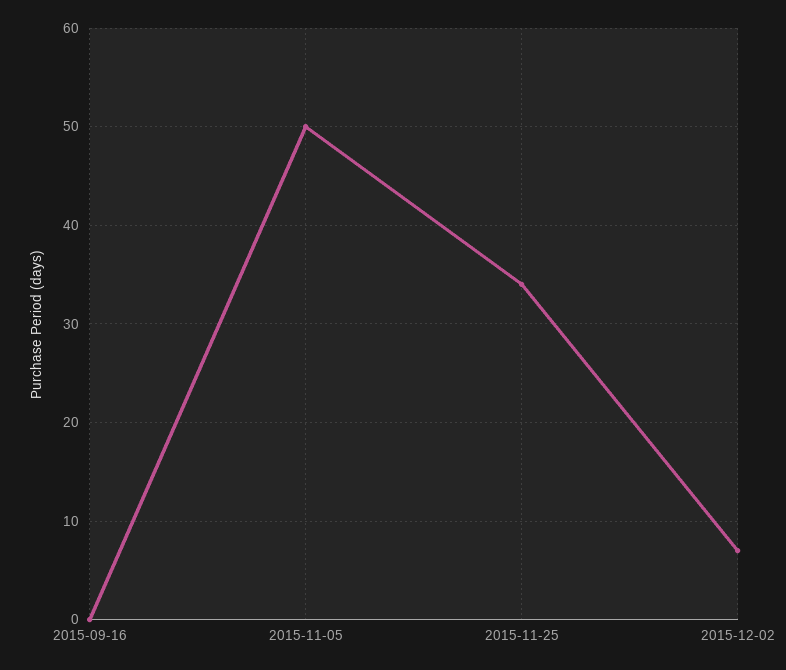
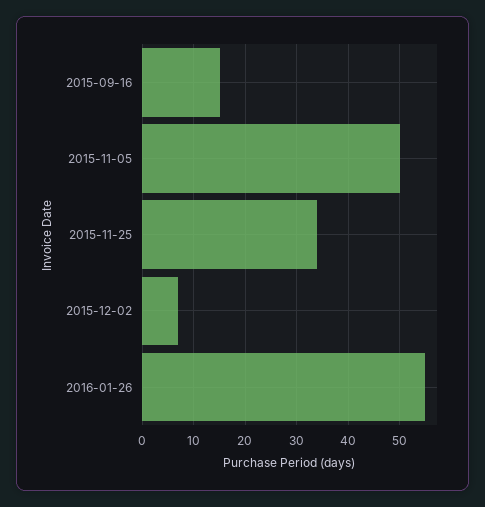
2015-09-16: 0 -> 15
2016-01-26: none -> 55

